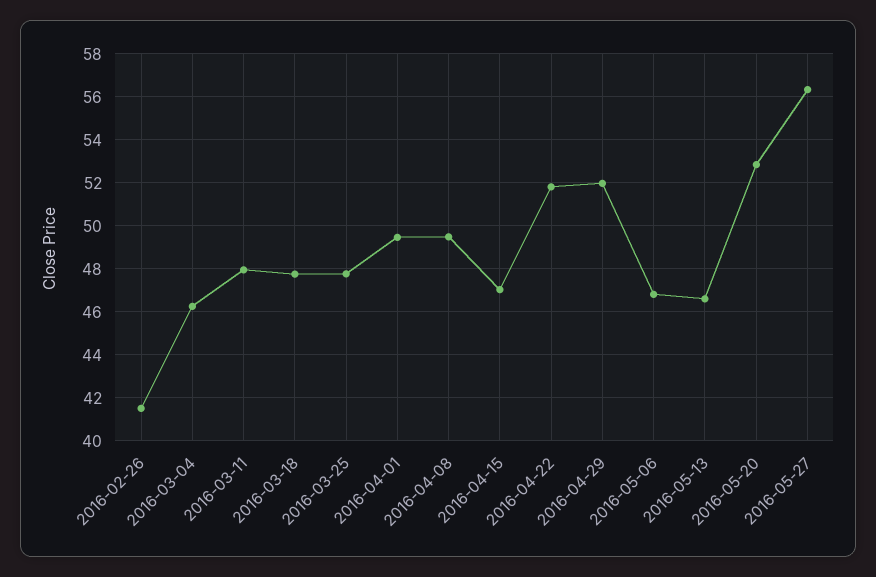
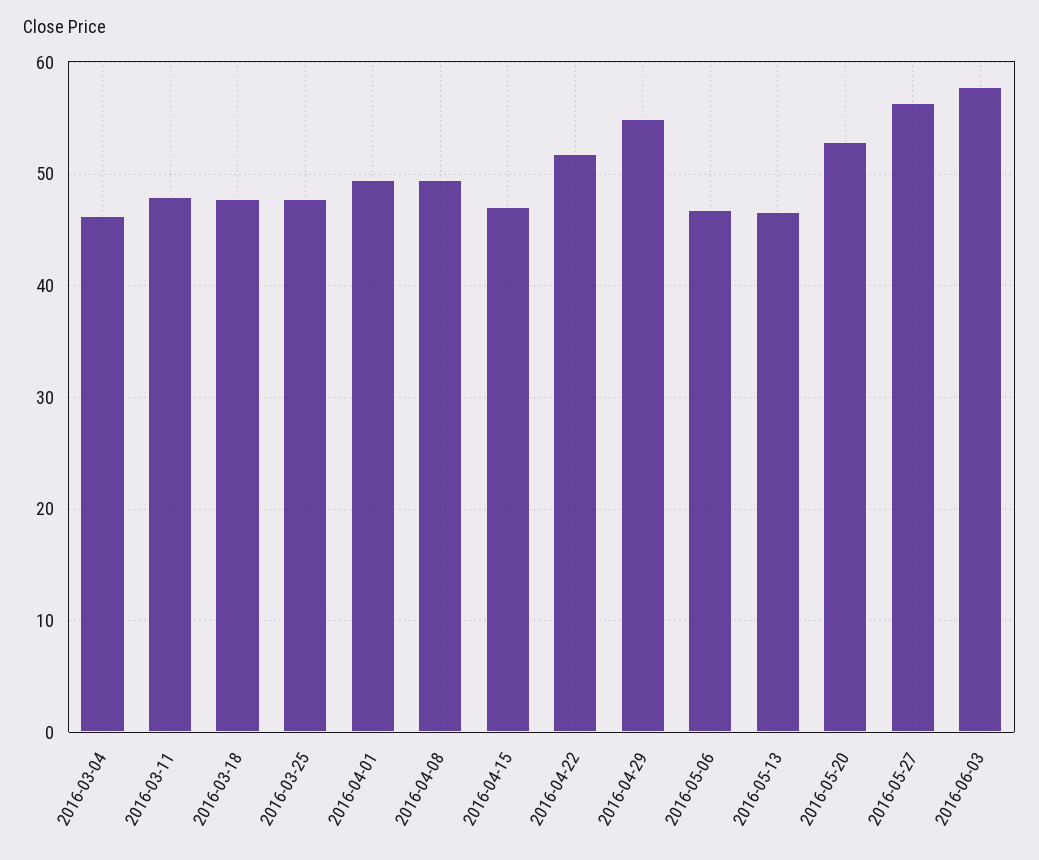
2016-02-26: 41.5 -> none
2016-04-29: 52 -> 55
2016-06-03: none -> 58

